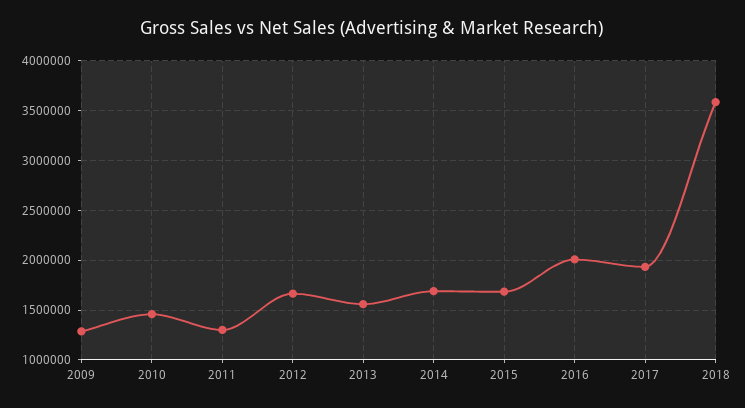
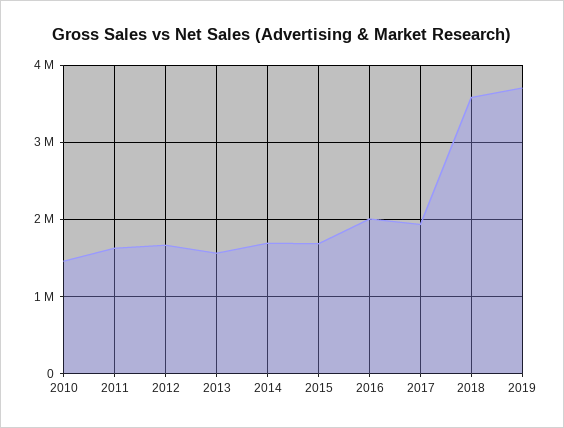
2009: 1300000 -> none
2011: 1300000 -> 1600000
2019: none -> 3700000

